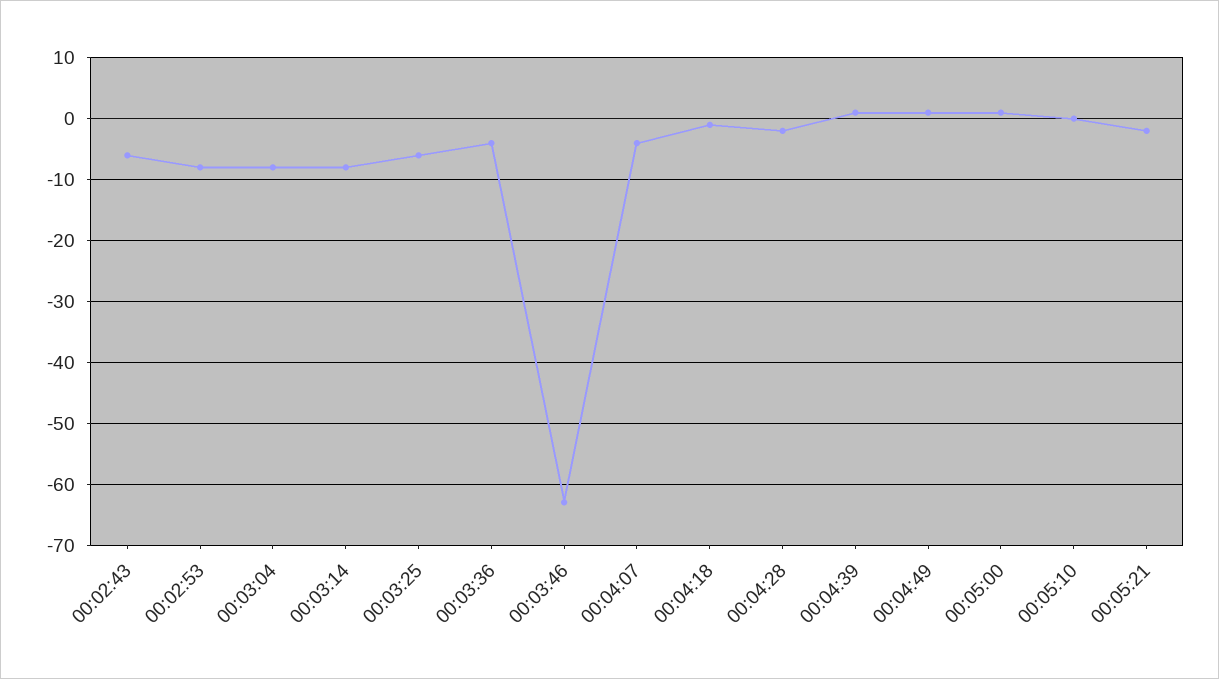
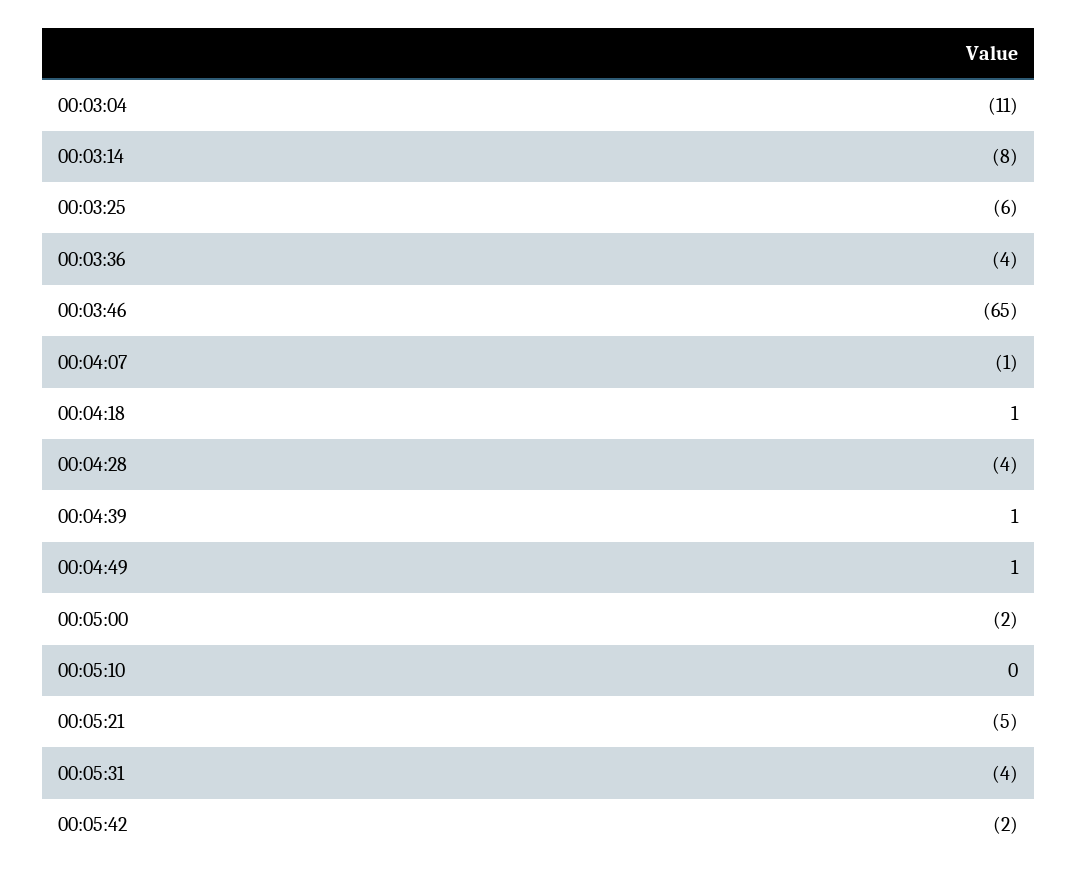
00:02:43: -6 -> none
00:02:53: -8 -> none
00:03:04: -8 -> -11
00:03:46: -63 -> -65
00:04:07: -4 -> -1
00:04:18: -1 -> 1
00:04:28: -2 -> -4
00:05:00: 1 -> -2
00:05:21: -2 -> -5
00:05:31: none -> -4
00:05:42: none -> -2

